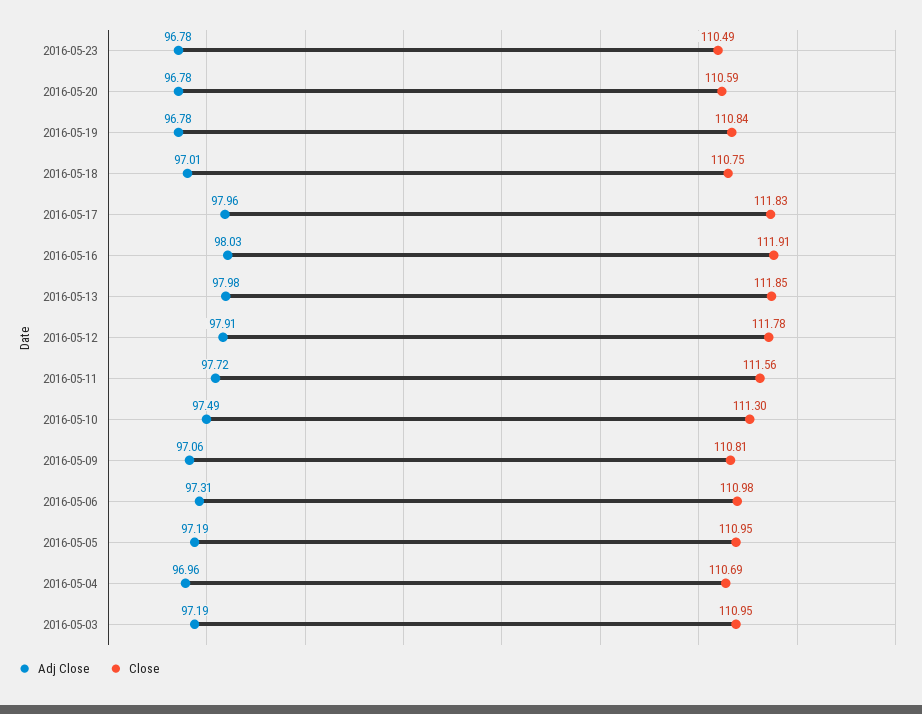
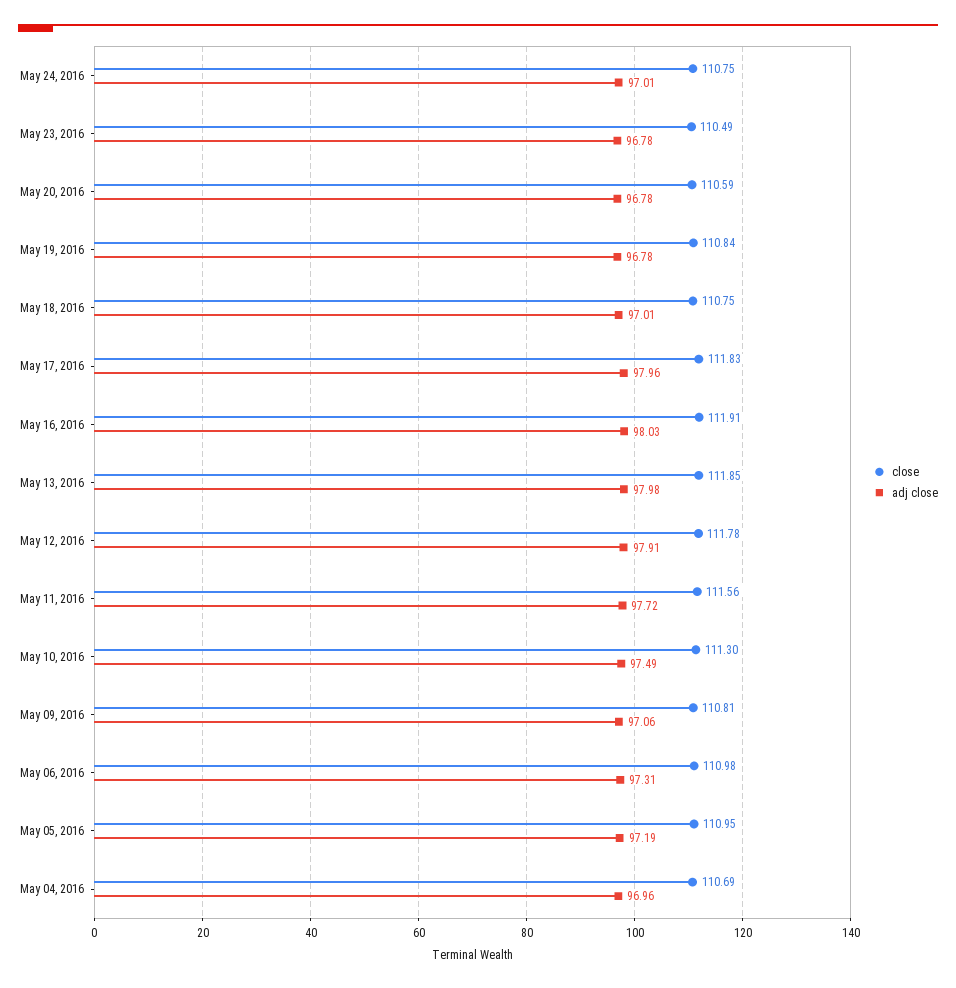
Adj Close, 2016-05-03: 97.19 -> none
Close, 2016-05-03: 110.95 -> none
Close, May 24, 2016: none -> 110.75
Adj Close, May 24, 2016: none -> 97.01

